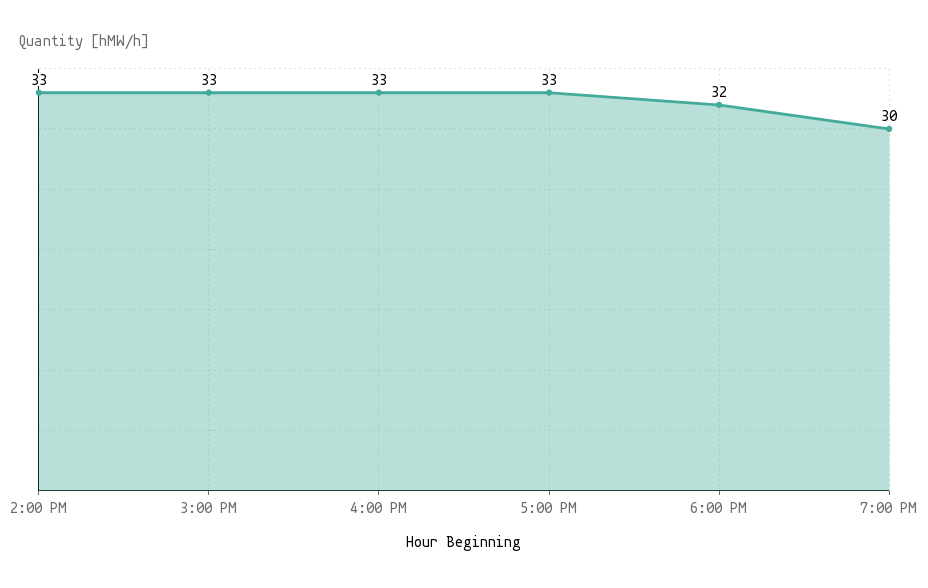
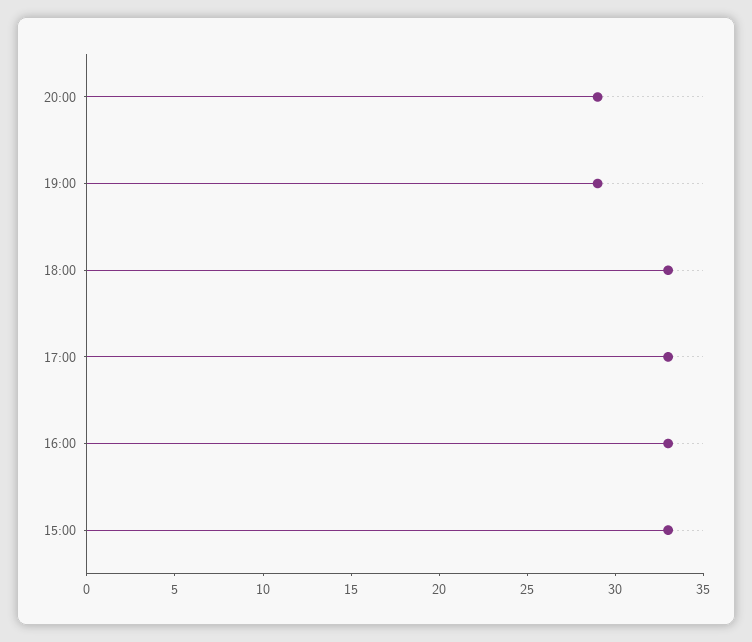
2:00 PM: 33 -> none
6:00 PM: 32 -> 33
7:00 PM: 30 -> 29
20:00: none -> 29

